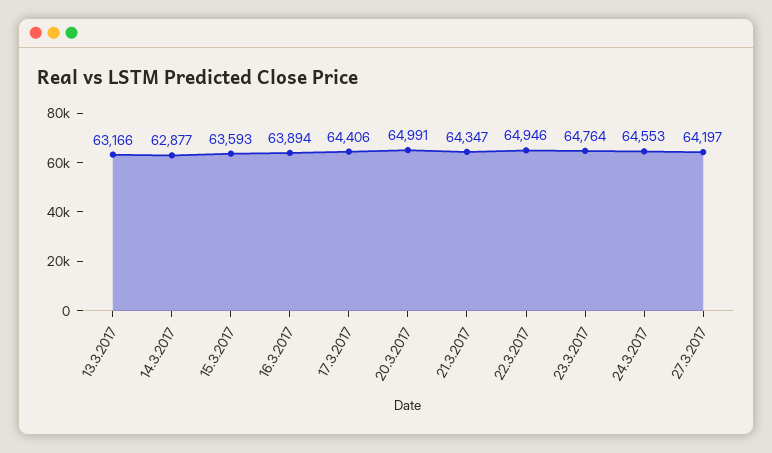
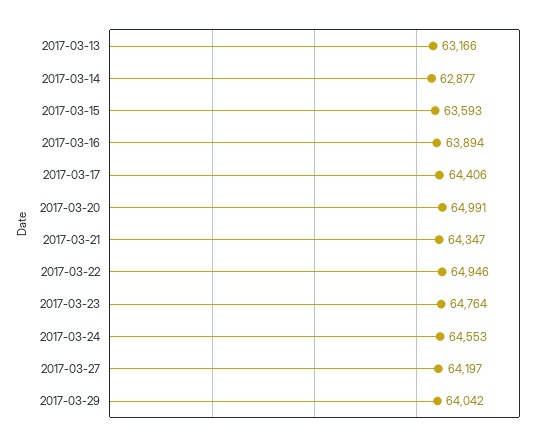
2017-03-29: none -> 64042

